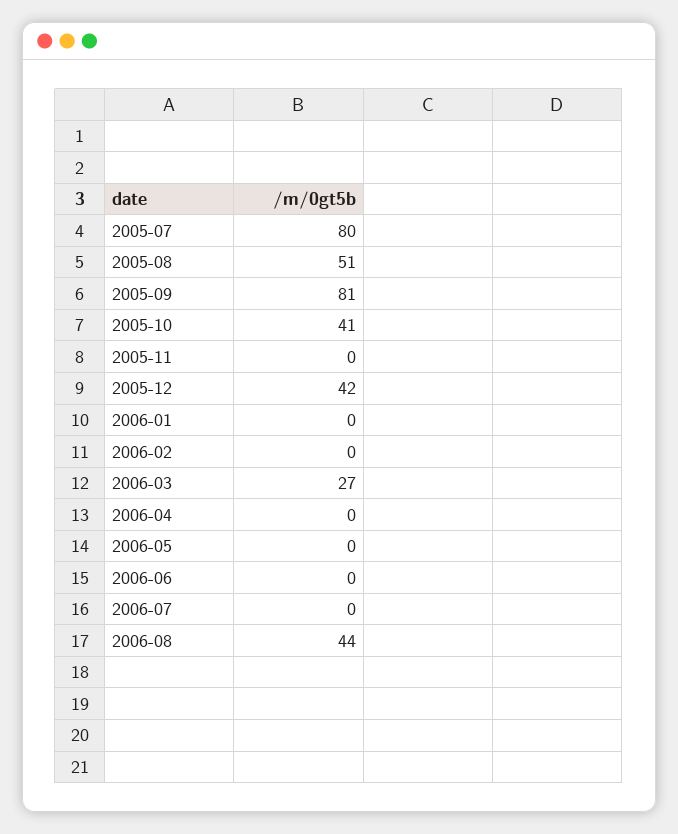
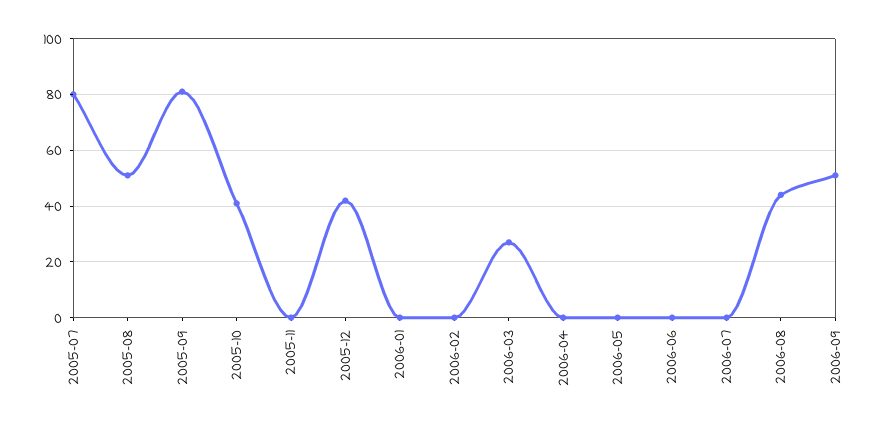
2006-09: none -> 50

